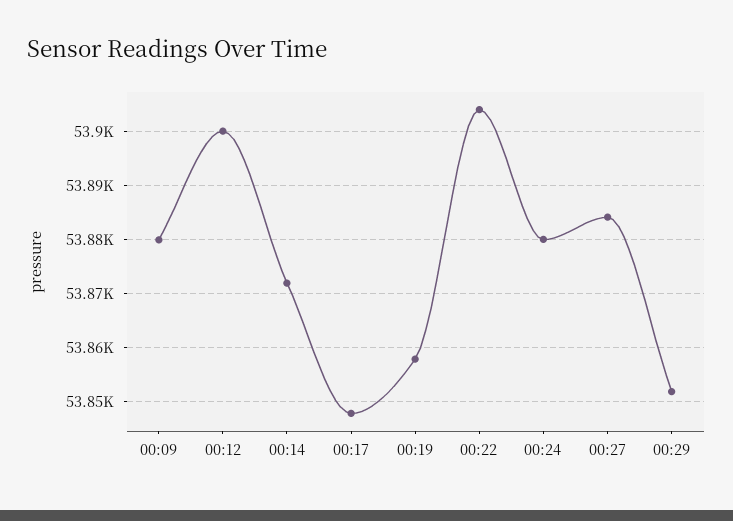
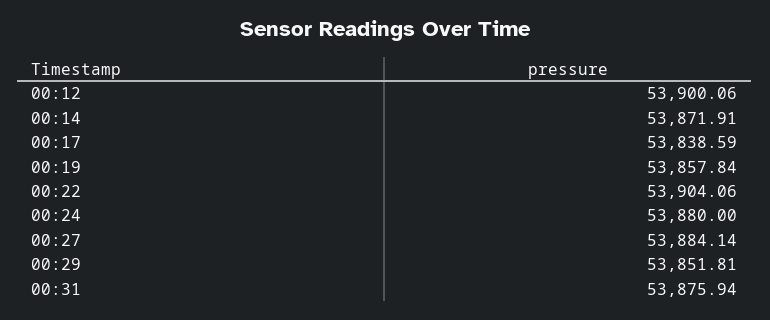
00:09: 53880 -> none
00:17: 53848 -> 53838.59
00:31: none -> 53875.94

